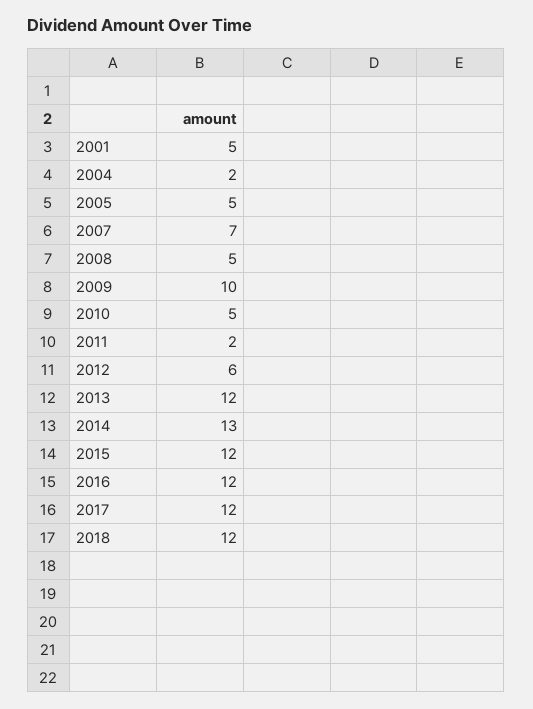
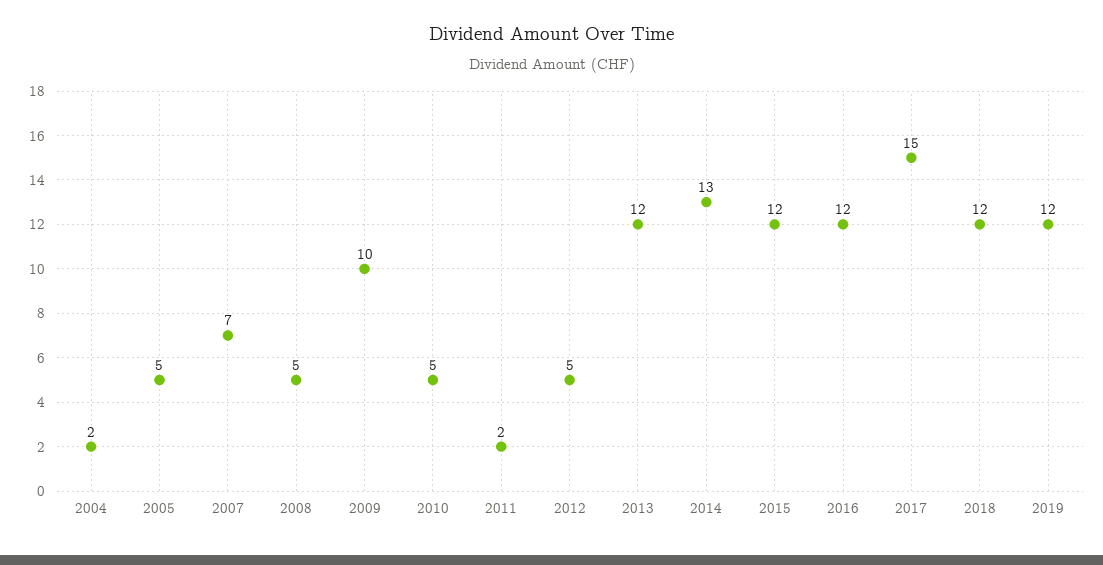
2001: 5 -> none
2012: 6 -> 5
2017: 12 -> 15
2019: none -> 12

